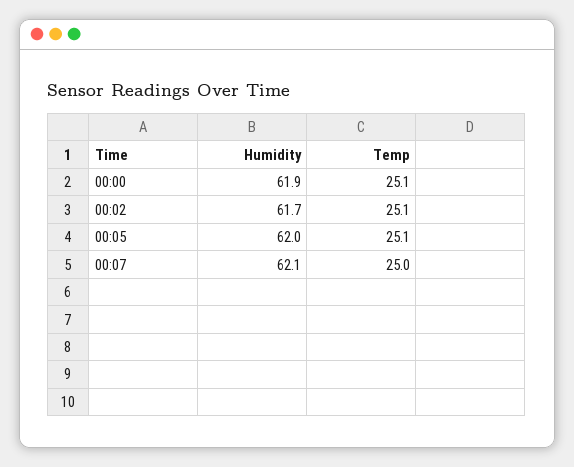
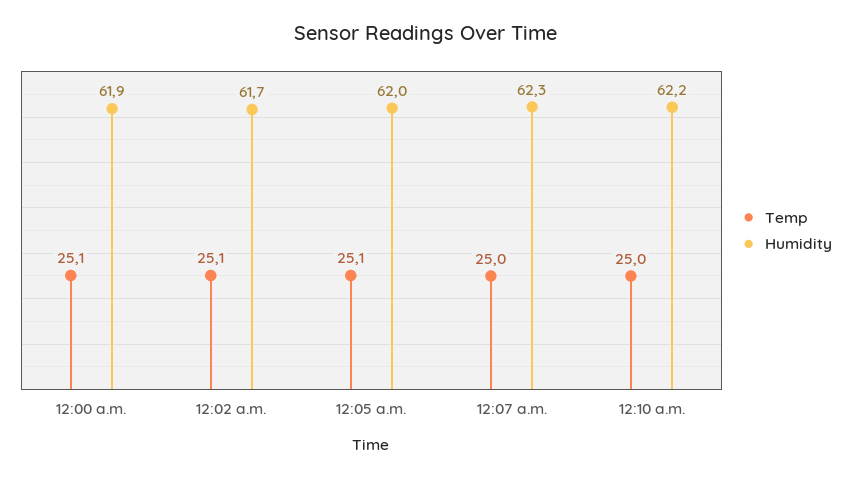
Humidity, 00:07: 62.1 -> 62.3
Temp, 12:10 a.m.: none -> 25
Humidity, 12:10 a.m.: none -> 62.2

